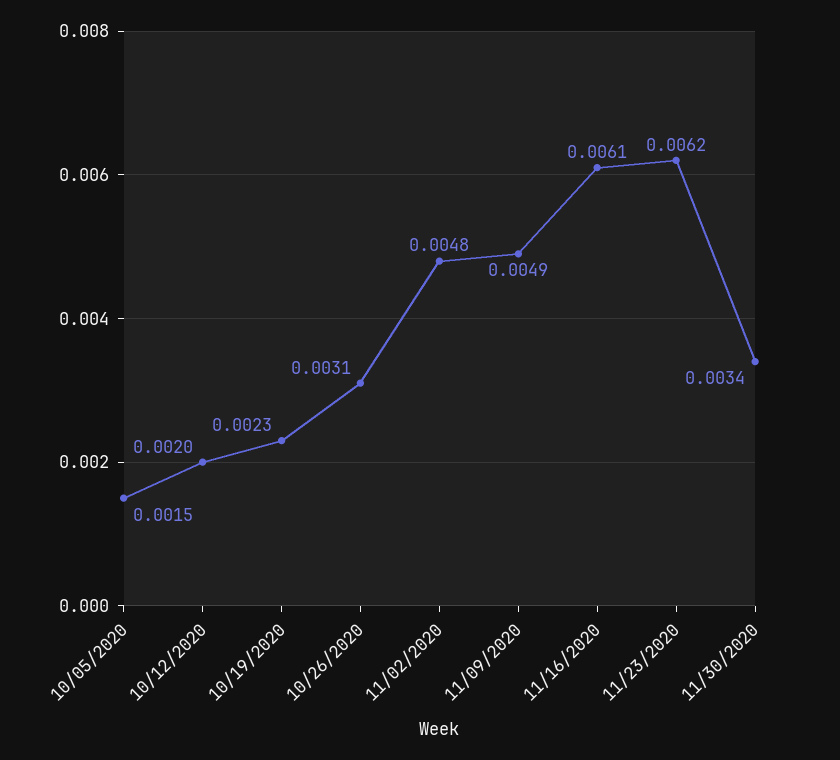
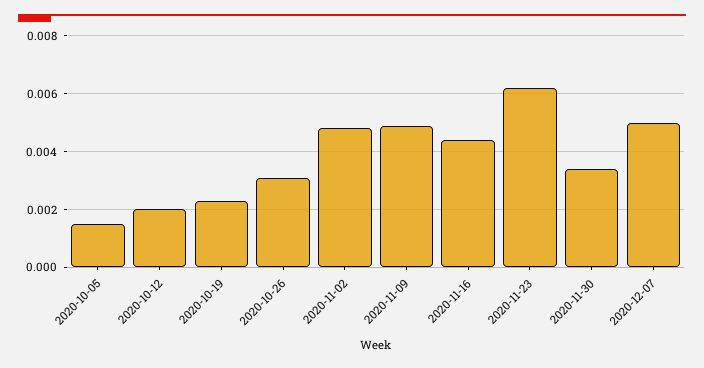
11/16/2020: 0.0061 -> 0.0045
2020-12-07: none -> 0.005

